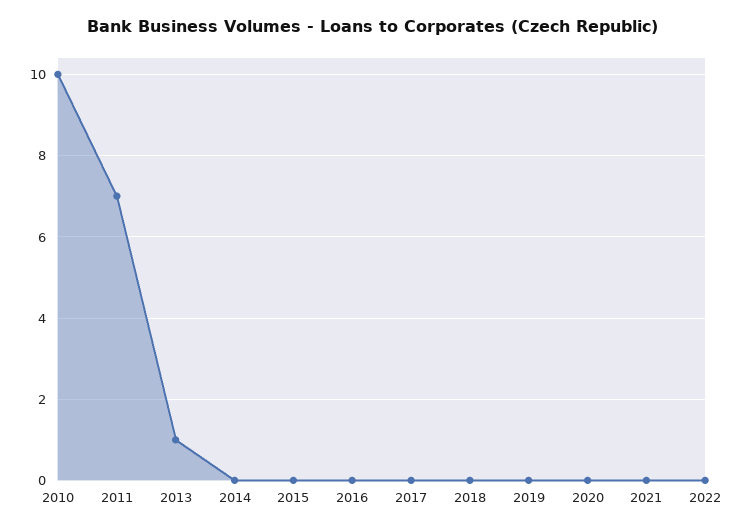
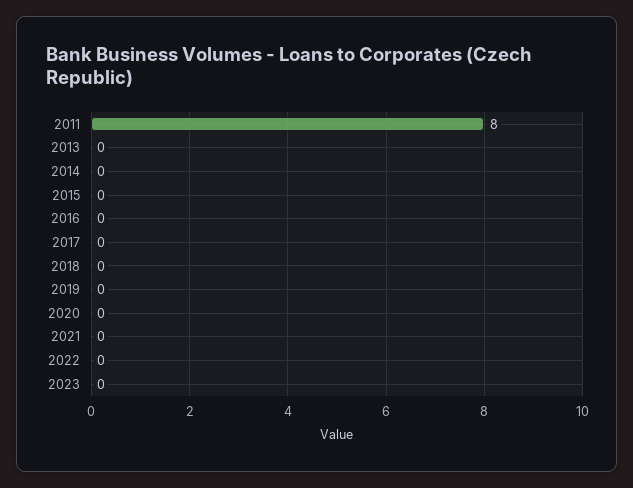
2010: 10 -> none
2011: 7 -> 8
2013: 1 -> 0
2023: none -> 0

